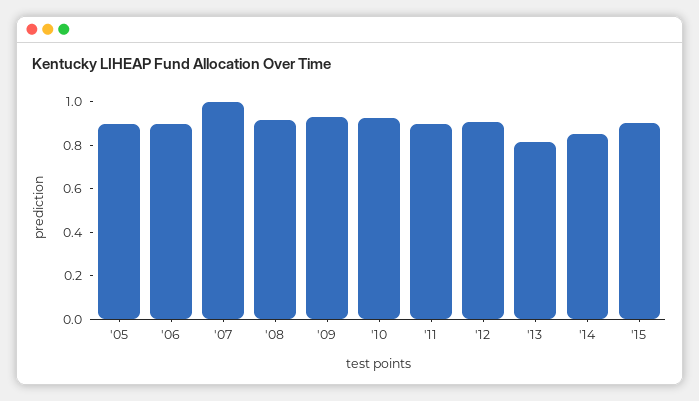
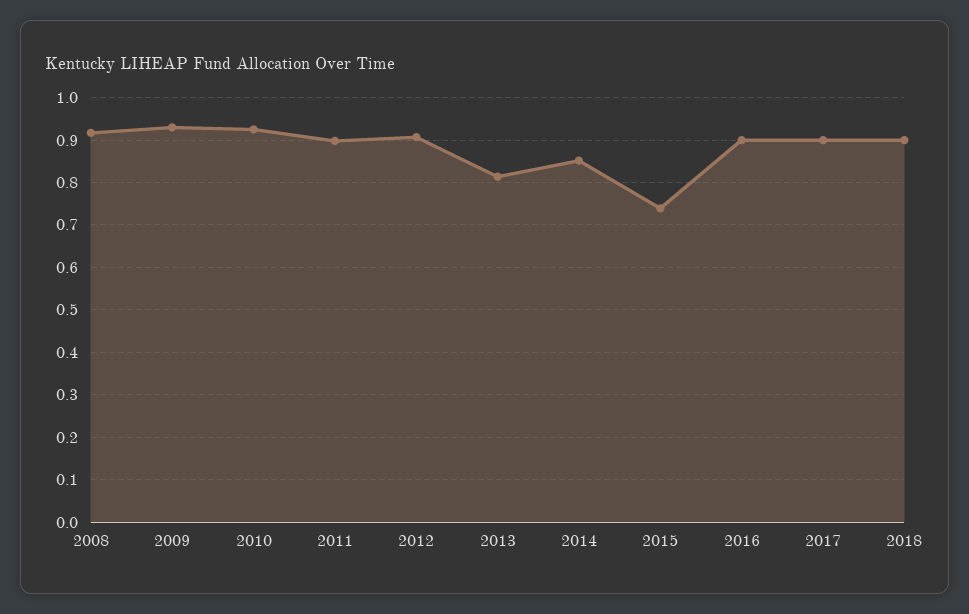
'05: 0.9 -> none
'06: 0.9 -> none
'07: 1 -> none
'15: 0.9 -> 0.74
2016: none -> 0.9
2017: none -> 0.9
2018: none -> 0.9

